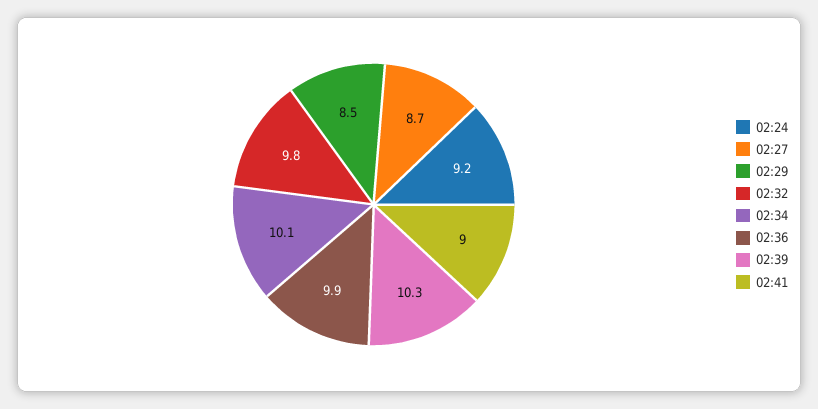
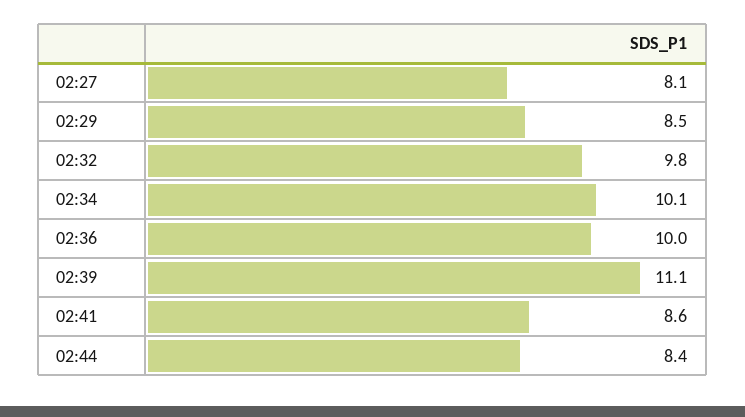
02:24: 9.2 -> none
02:27: 8.7 -> 8.1
02:36: 9.9 -> 10
02:39: 10.3 -> 11.1
02:41: 9 -> 8.6
02:44: none -> 8.4

